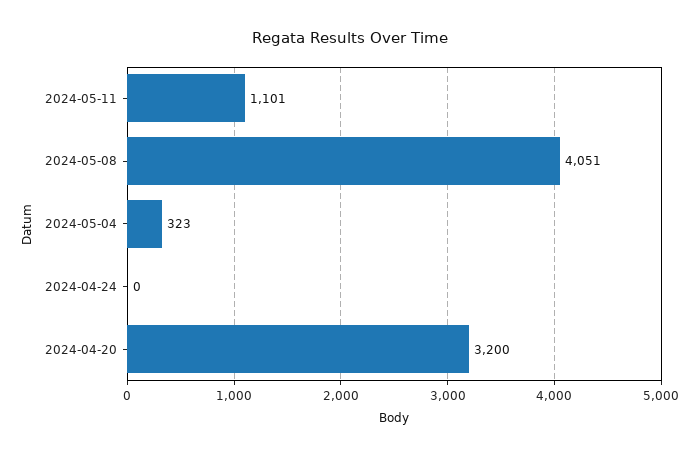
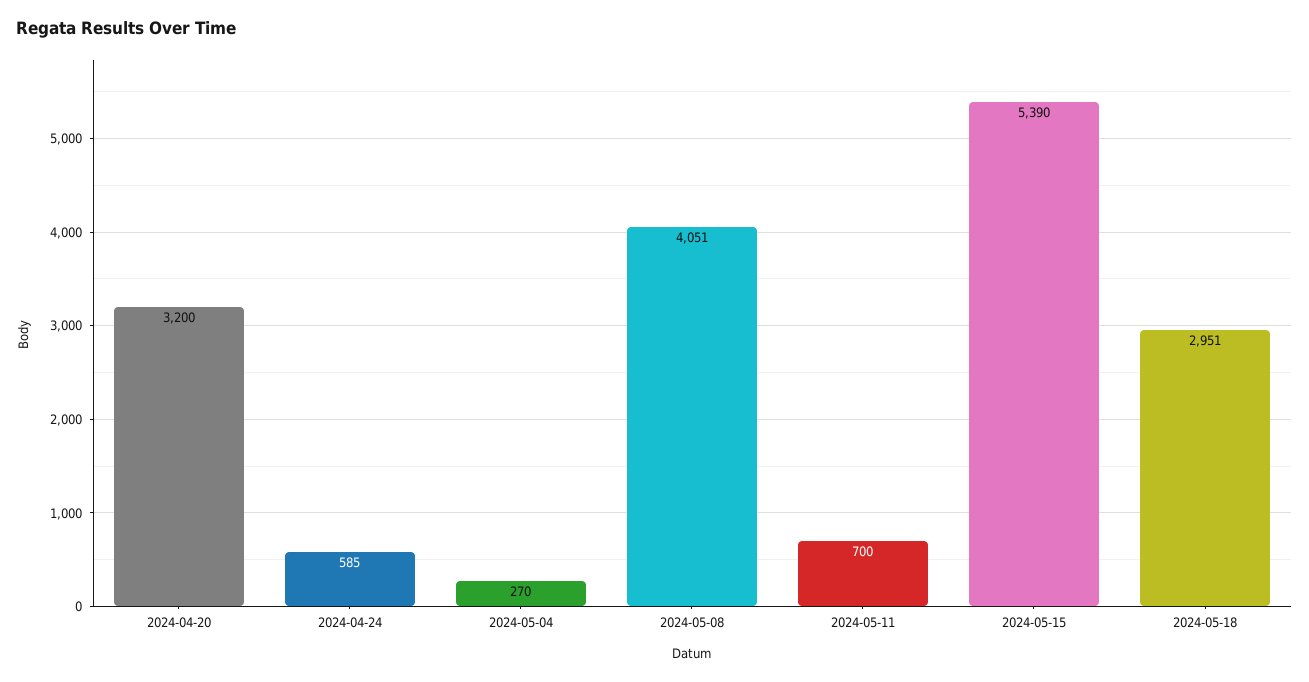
2024-05-11: 1101 -> 700
2024-05-04: 323 -> 270
2024-04-24: 0 -> 585
2024-05-15: none -> 5390
2024-05-18: none -> 2951

